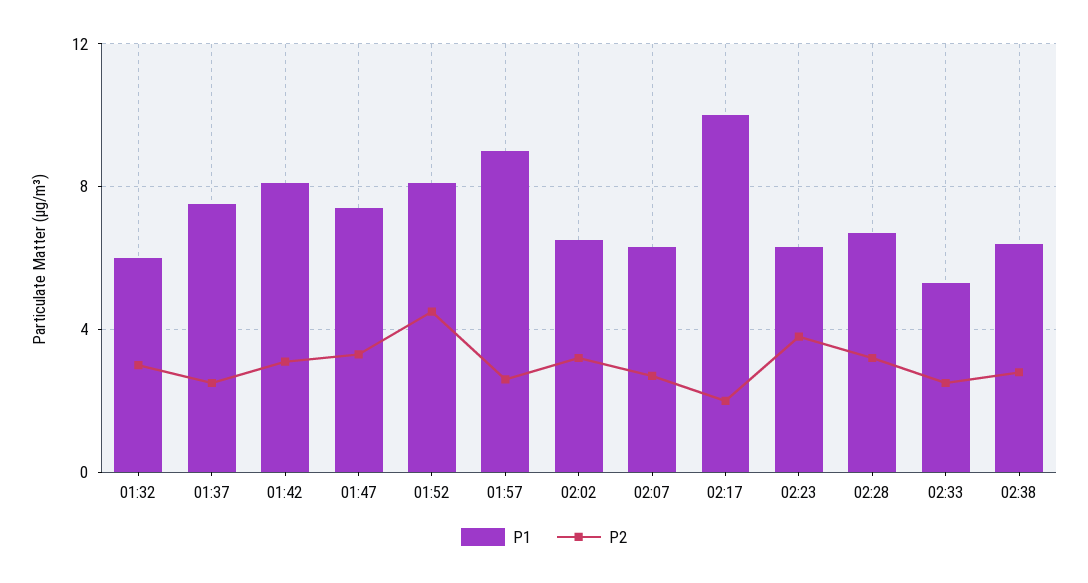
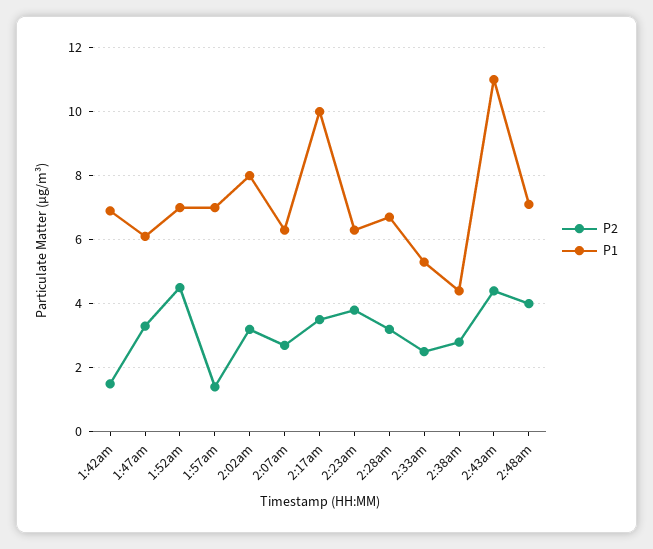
P1, 01:32: 6 -> none
P2, 01:32: 3 -> none
P1, 01:37: 7.5 -> none
P2, 01:37: 2.5 -> none
P1, 01:42: 8 -> 7
P2, 01:42: 3 -> 1.5
P1, 01:47: 7.5 -> 6
P1, 01:52: 8 -> 7
P1, 01:57: 9 -> 7
P2, 01:57: 2.5 -> 1.5
P1, 02:02: 6.5 -> 8
P2, 02:17: 2 -> 3.5
P1, 02:38: 6.5 -> 4.5
P2, 2:43am: none -> 4.5
P1, 2:43am: none -> 11
P2, 2:48am: none -> 4
P1, 2:48am: none -> 7

